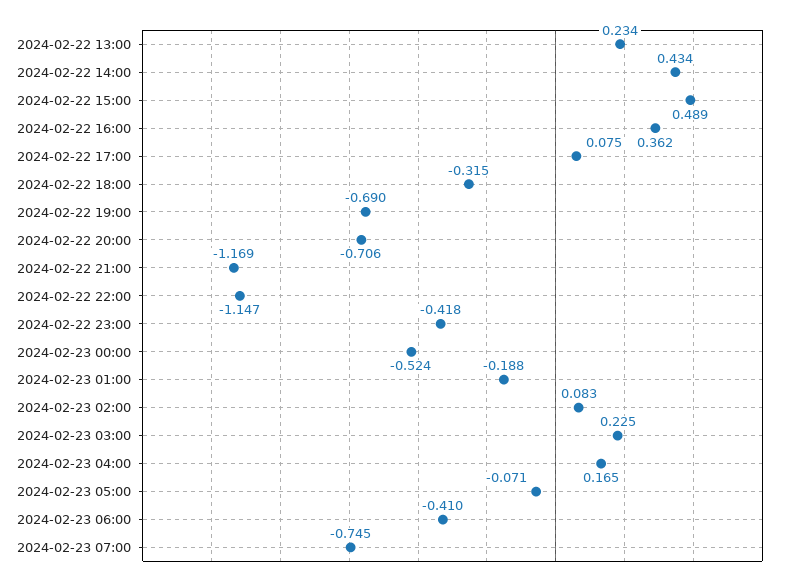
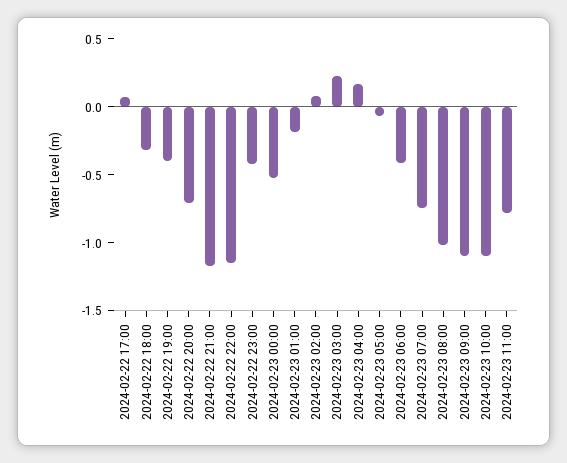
2024-02-22 13:00: 0.234 -> none
2024-02-22 14:00: 0.434 -> none
2024-02-22 15:00: 0.489 -> none
2024-02-22 16:00: 0.362 -> none
2024-02-22 19:00: -0.69 -> -0.4
2024-02-23 08:00: none -> -1
2024-02-23 09:00: none -> -1.1
2024-02-23 10:00: none -> -1.1
2024-02-23 11:00: none -> -0.8

